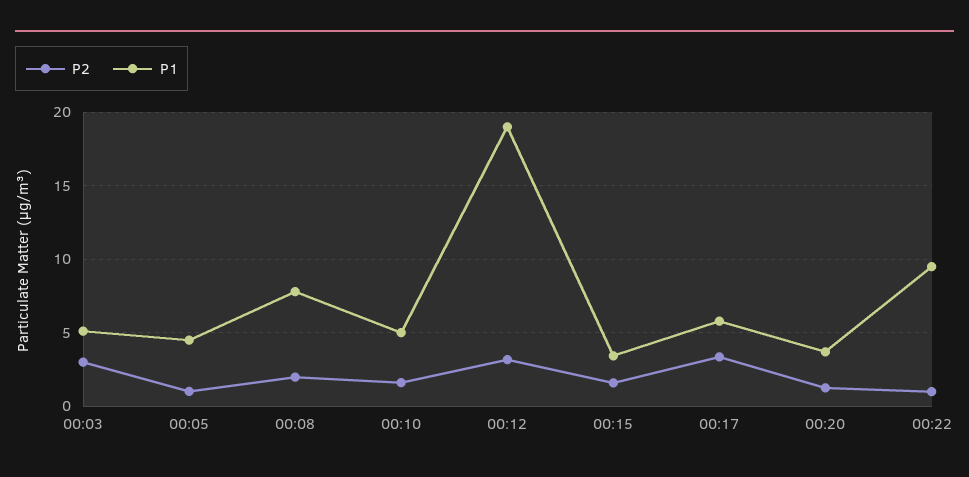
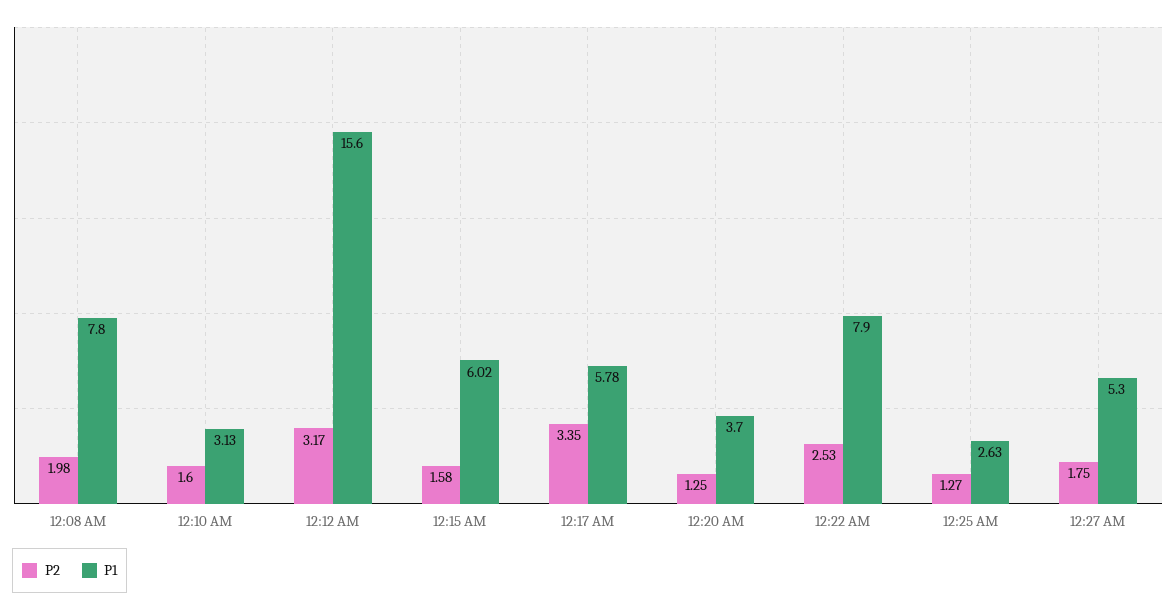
P2, 00:03: 3 -> none
P1, 00:03: 5 -> none
P2, 00:05: 1 -> none
P1, 00:05: 4.5 -> none
P1, 00:10: 5 -> 3.13
P1, 00:12: 19 -> 15.6
P1, 00:15: 3.5 -> 6.02
P2, 00:22: 1 -> 2.53
P1, 00:22: 9.5 -> 7.9
P2, 12:25 AM: none -> 1.27
P1, 12:25 AM: none -> 2.63
P2, 12:27 AM: none -> 1.75
P1, 12:27 AM: none -> 5.3

